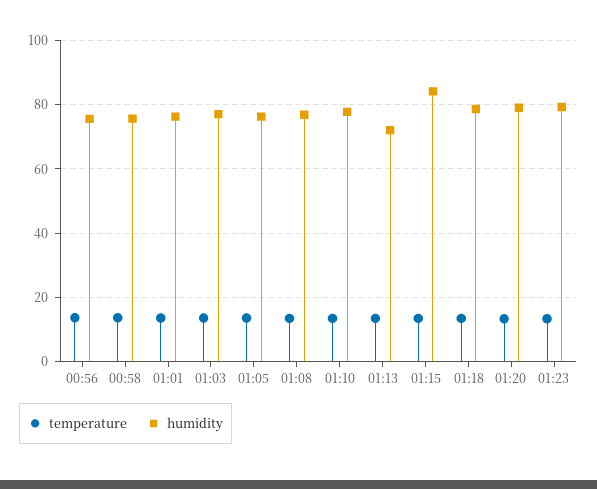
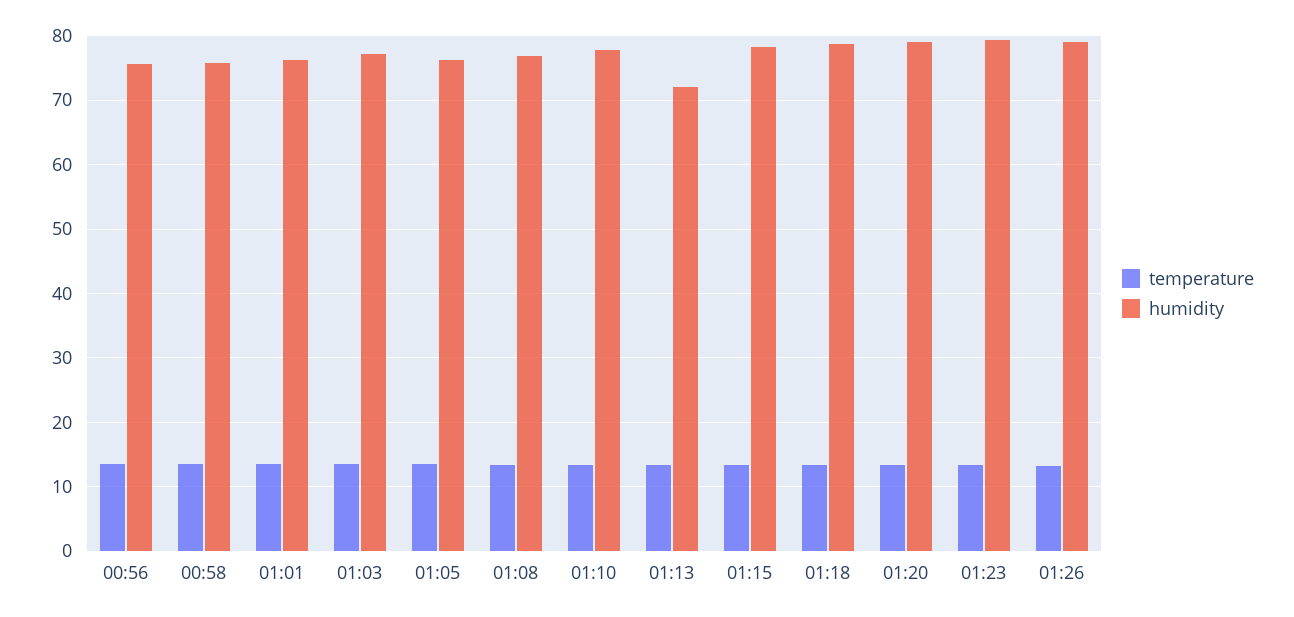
humidity, 01:15: 84 -> 78
temperature, 01:26: none -> 13
humidity, 01:26: none -> 79

